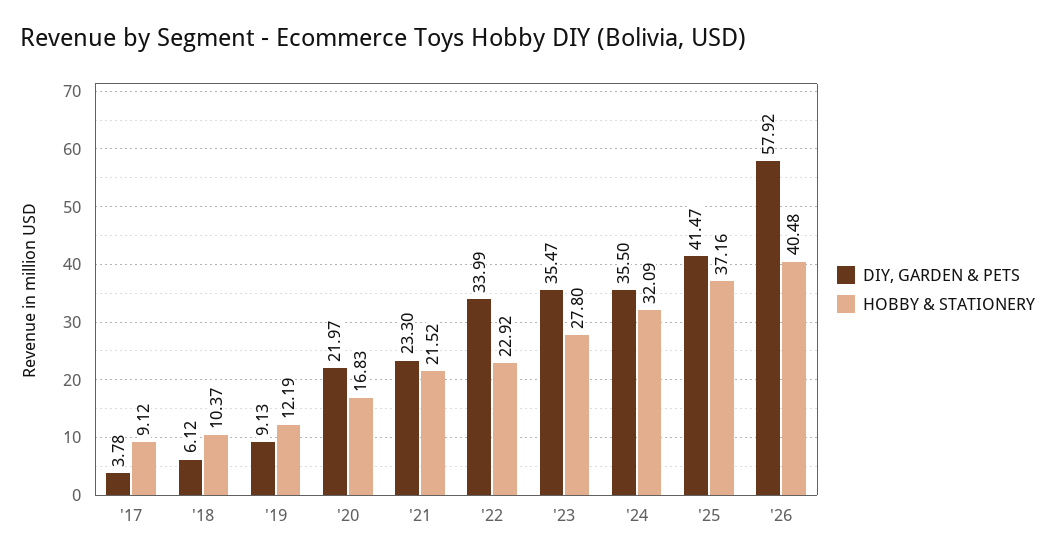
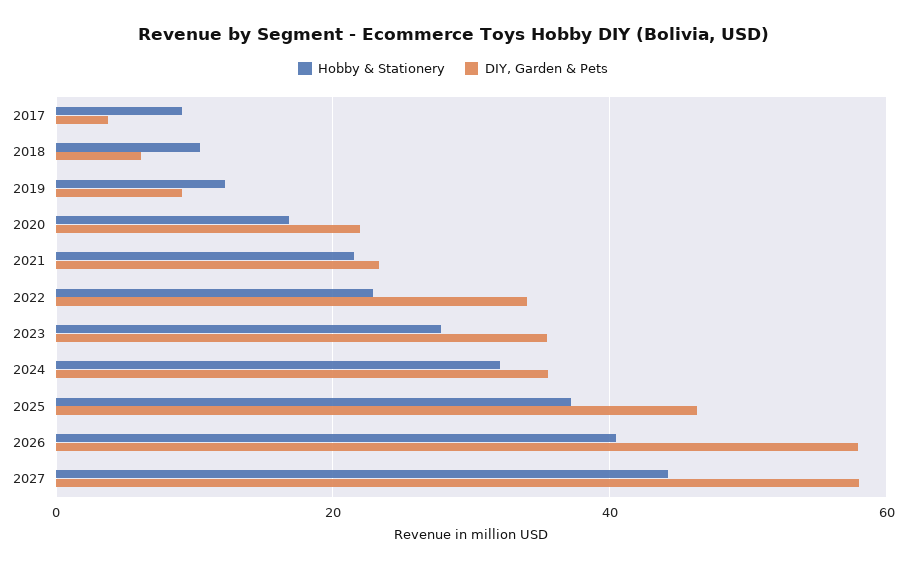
DIY, GARDEN & PETS, '25: 41.47 -> 46
HOBBY & STATIONERY, 2027: none -> 44
DIY, GARDEN & PETS, 2027: none -> 58

